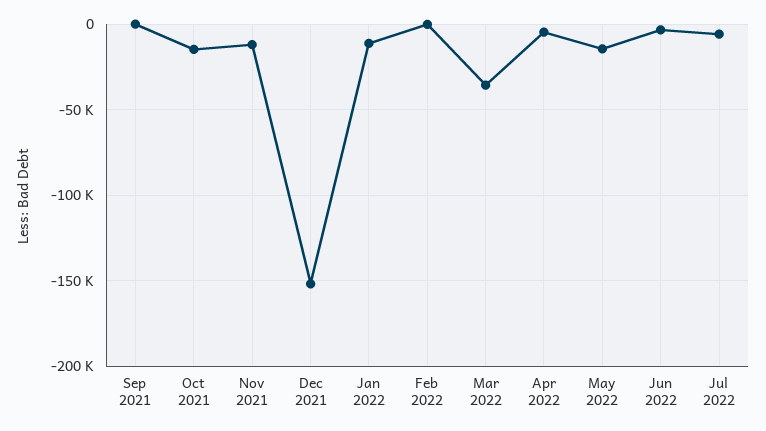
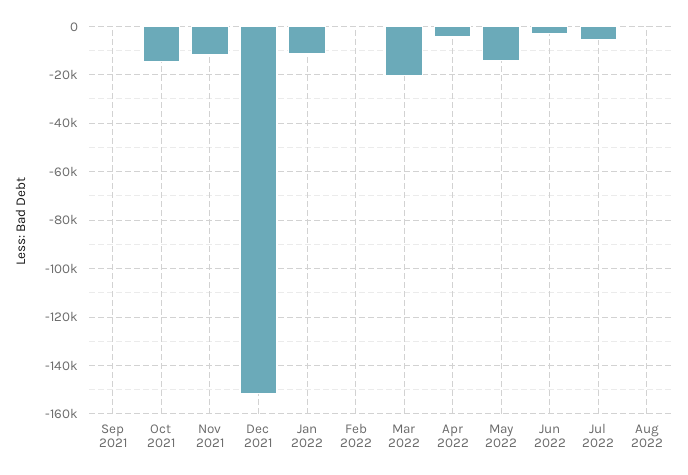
Mar 2022: -35000 -> -20000
Aug 2022: none -> 0

